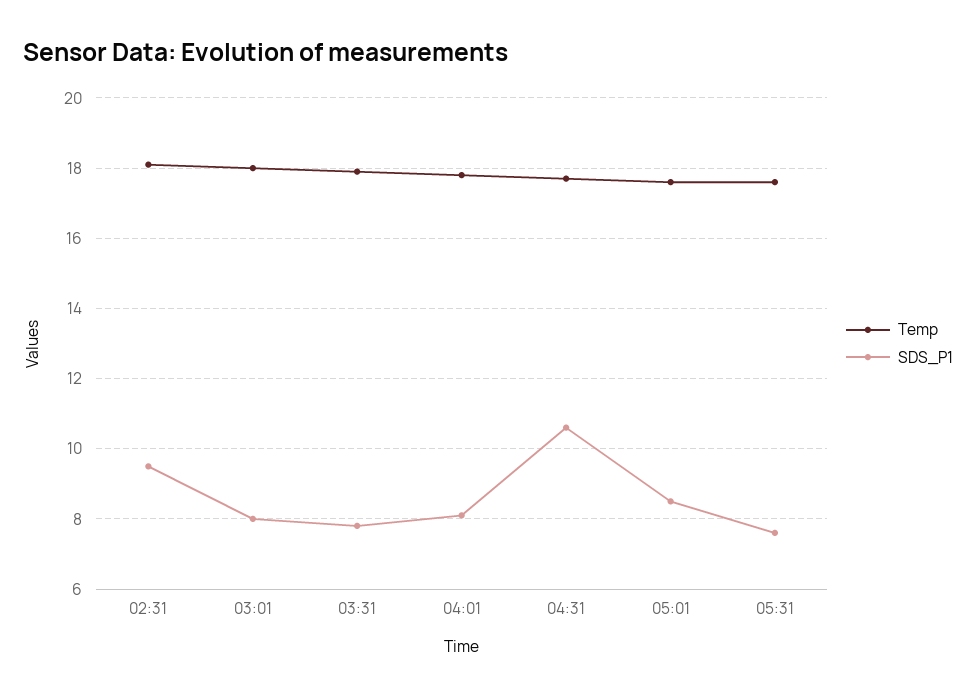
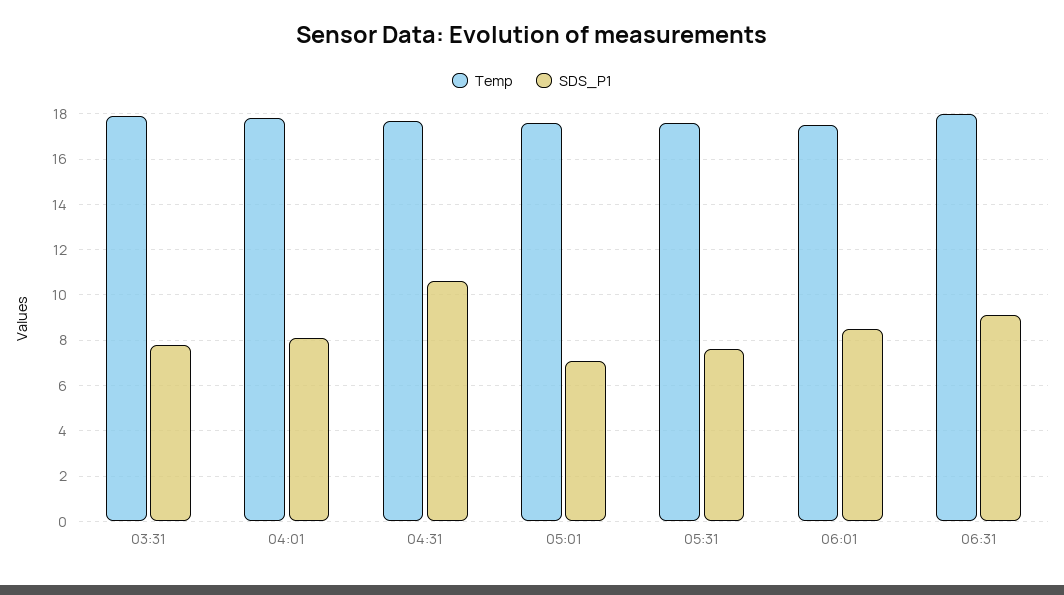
Temp, 02:31: 18 -> none
SDS_P1, 02:31: 9.5 -> none
Temp, 03:01: 18 -> none
SDS_P1, 03:01: 8 -> none
SDS_P1, 05:01: 8.5 -> 7
Temp, 06:01: none -> 17.5
SDS_P1, 06:01: none -> 8.5
Temp, 06:31: none -> 18
SDS_P1, 06:31: none -> 9

